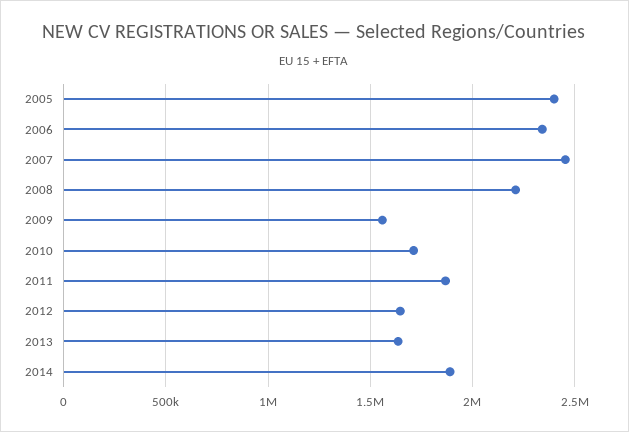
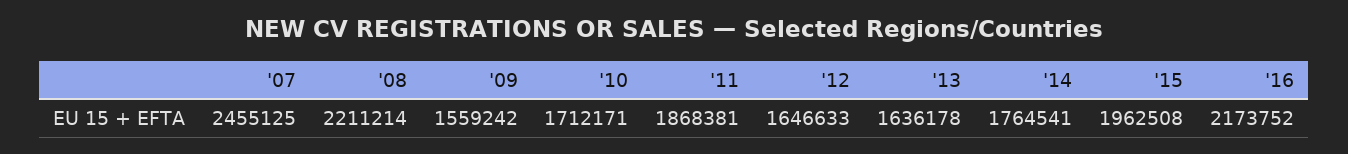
2005: 2400000 -> none
2006: 2350000 -> none
2014: 1900000 -> 1764541
'15: none -> 1962508
'16: none -> 2173752

